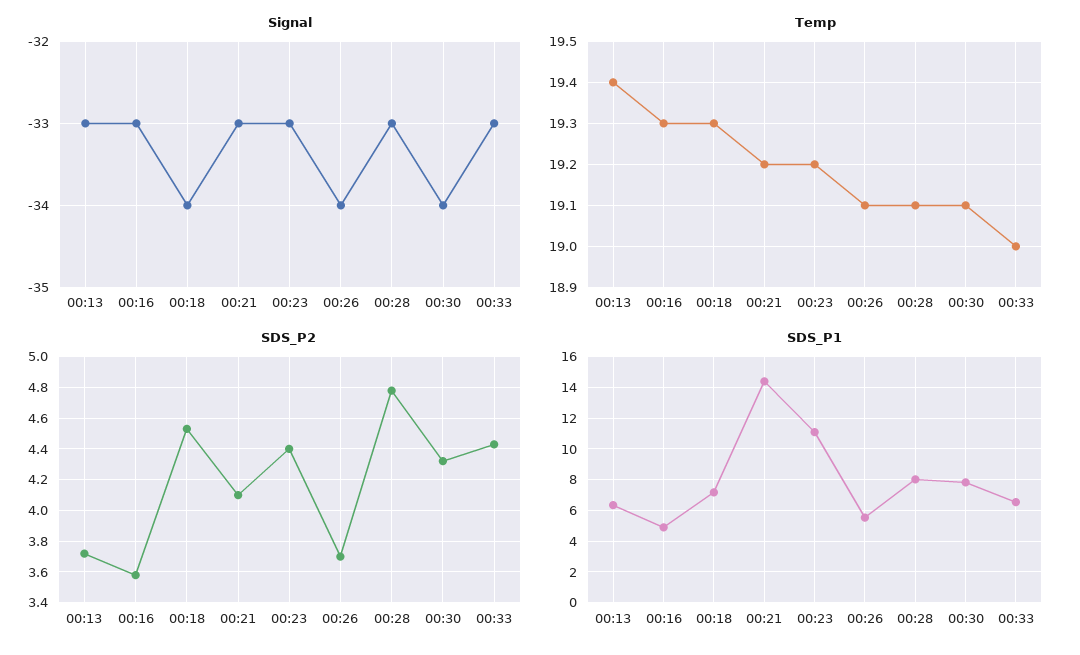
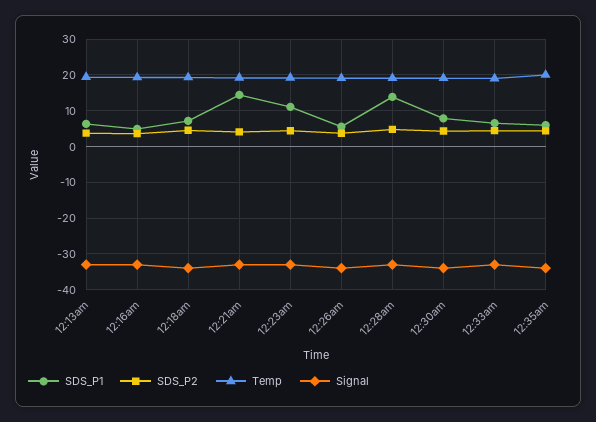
SDS_P1, 00:28: 8 -> 14
SDS_P1, 12:35am: none -> 6
SDS_P2, 12:35am: none -> 4
Temp, 12:35am: none -> 20
Signal, 12:35am: none -> -34

